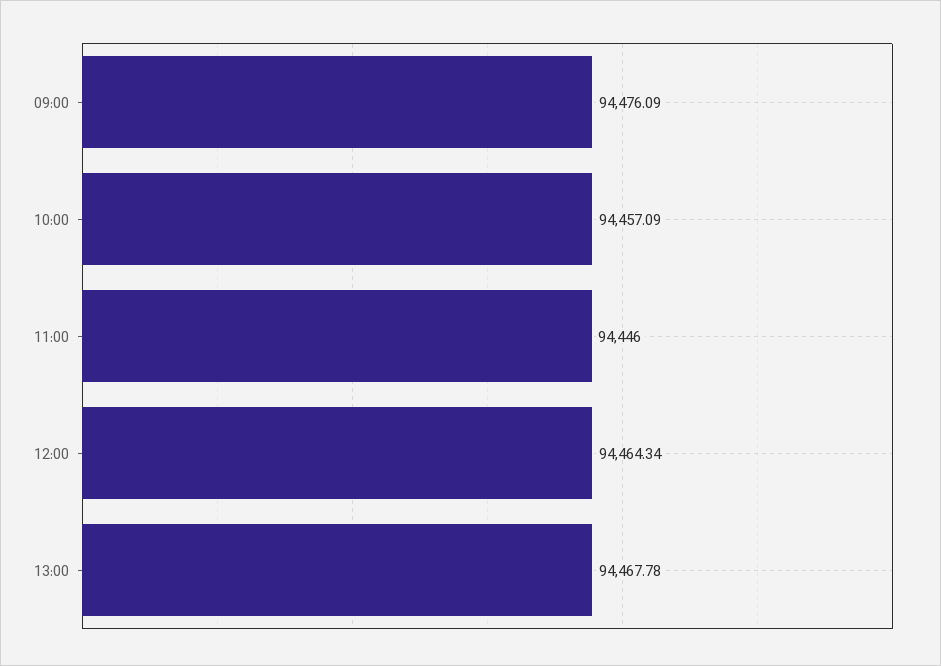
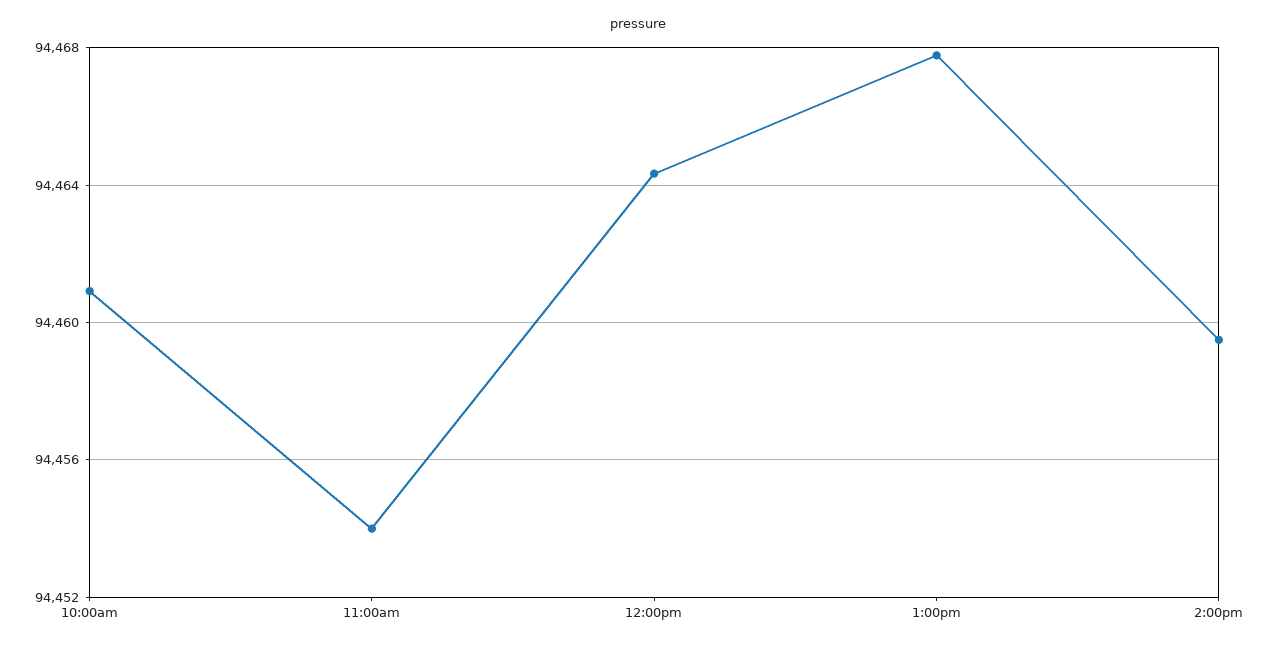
09:00: 94476.09 -> none
10:00: 94457.09 -> 94461
11:00: 94446 -> 94454
2:00pm: none -> 94459.5

